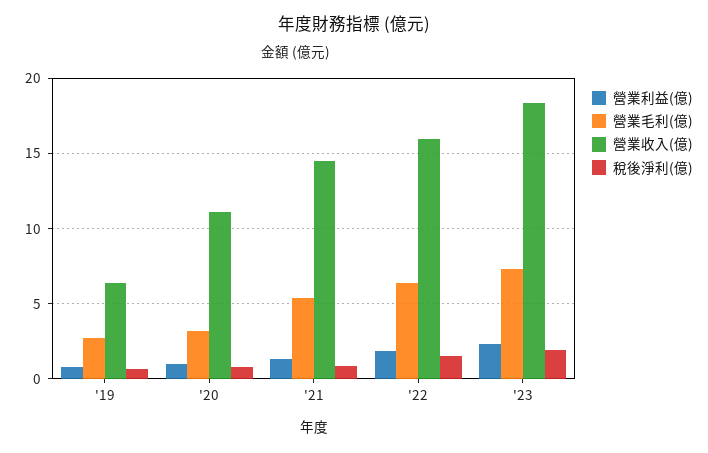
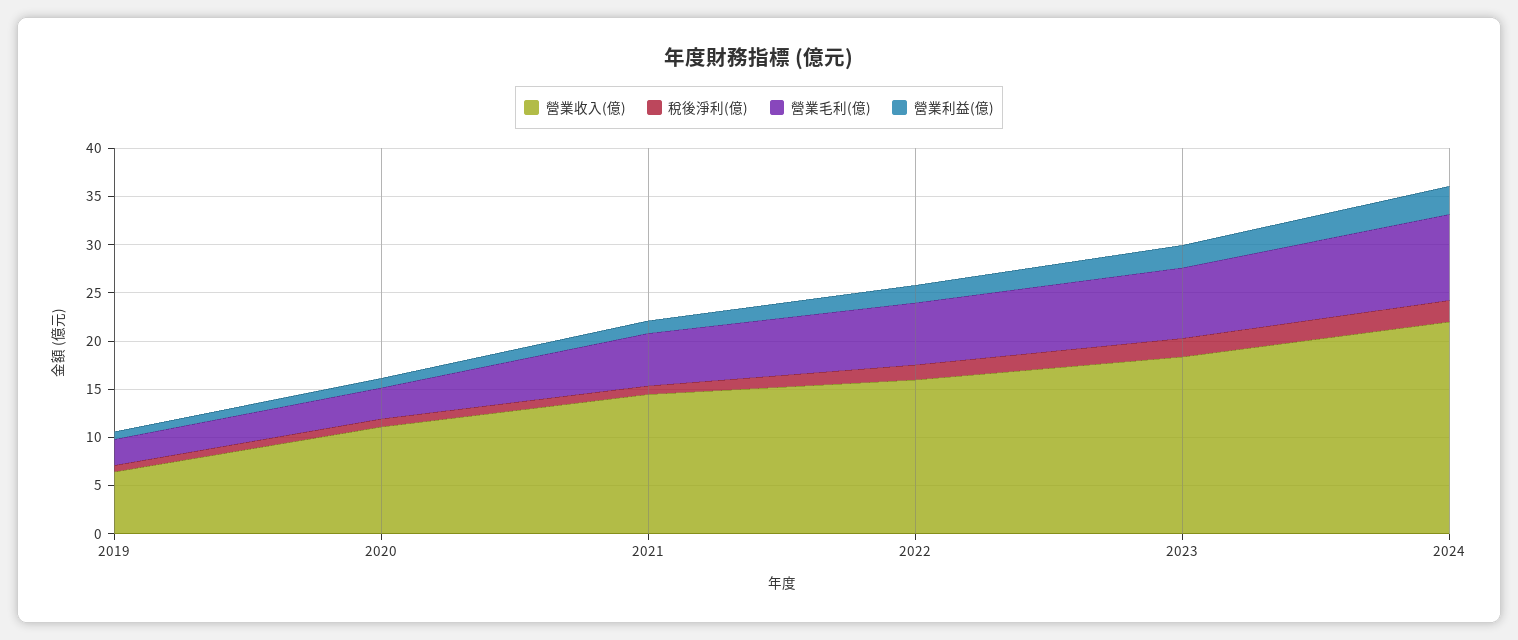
營業收入(億), 2024: none -> 22
稅後淨利(億), 2024: none -> 2
營業毛利(億), 2024: none -> 9
營業利益(億), 2024: none -> 3

